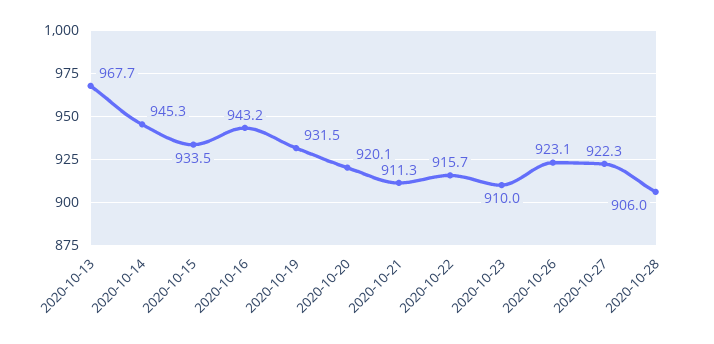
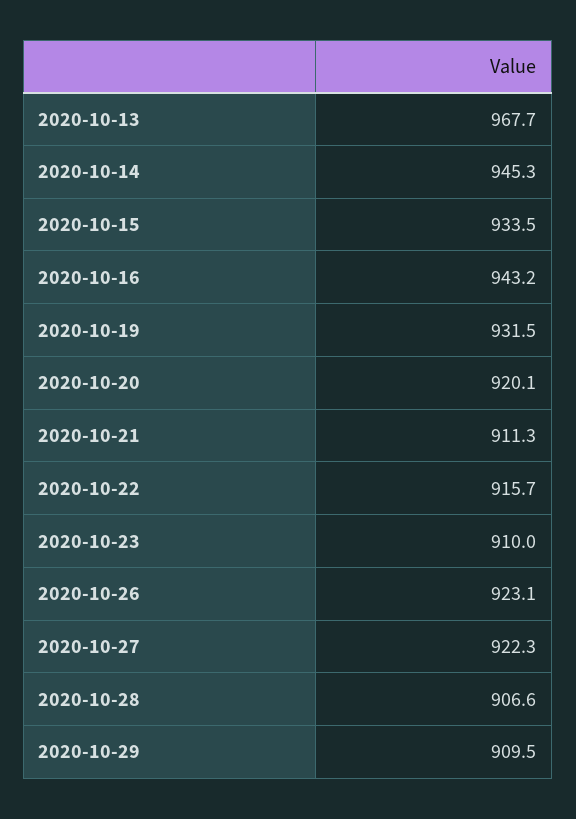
2020-10-28: 906 -> 906.6
2020-10-29: none -> 909.5

